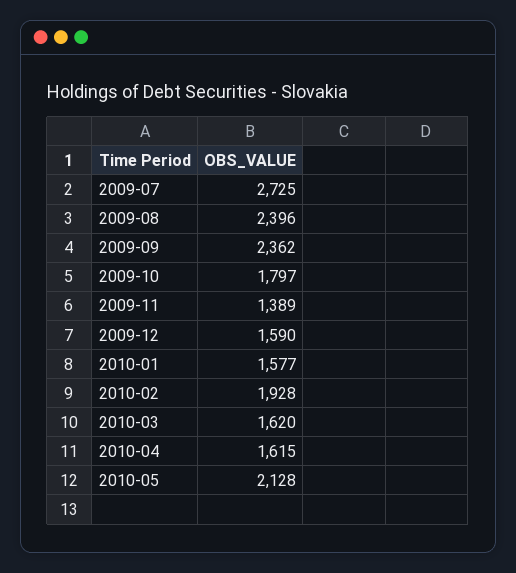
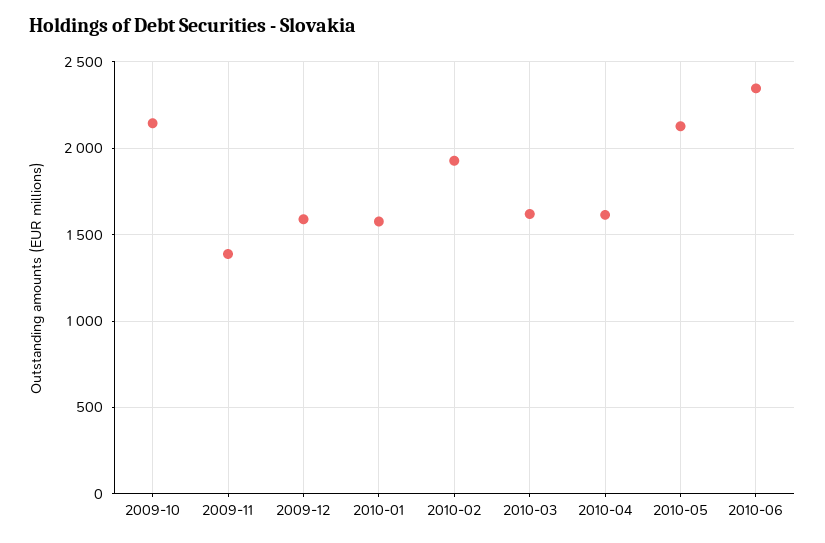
2009-07: 2725 -> none
2009-08: 2396 -> none
2009-09: 2362 -> none
2009-10: 1797 -> 2150
2010-06: none -> 2350

